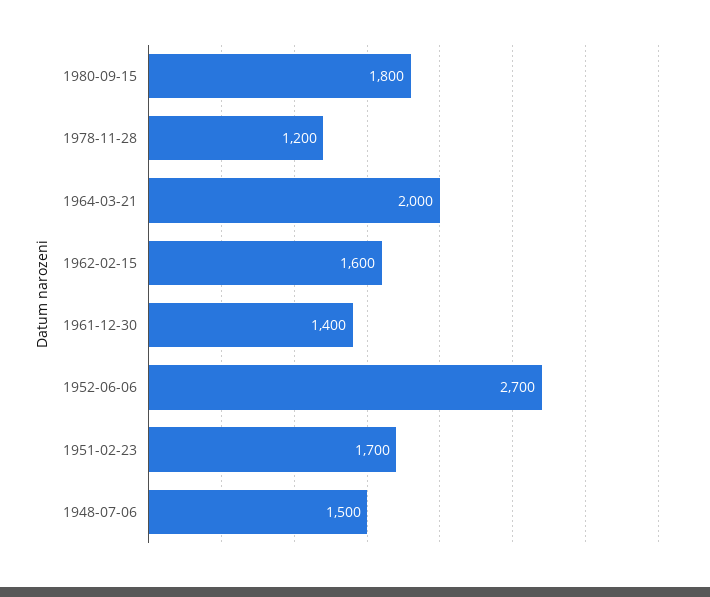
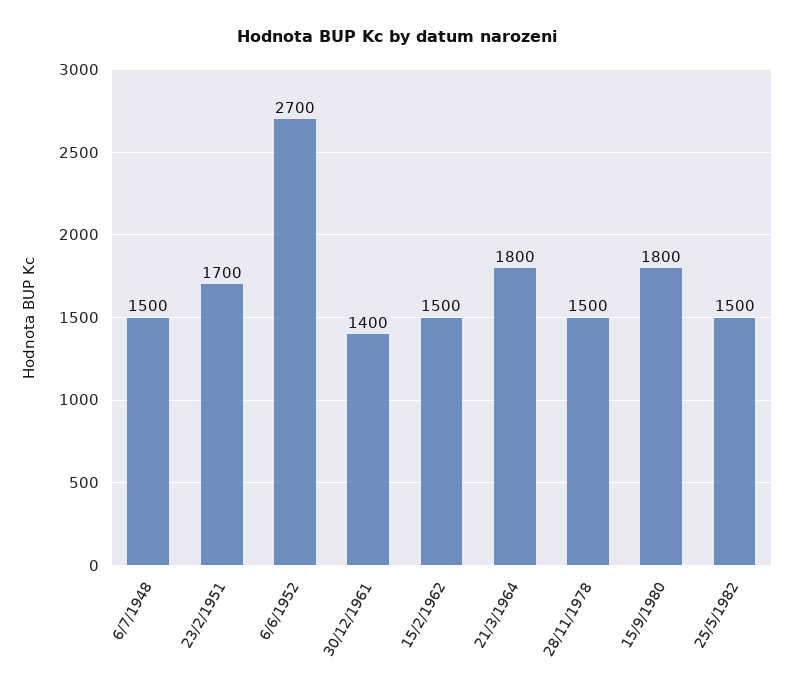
1978-11-28: 1200 -> 1500
1964-03-21: 2000 -> 1800
1962-02-15: 1600 -> 1500
25/5/1982: none -> 1500

